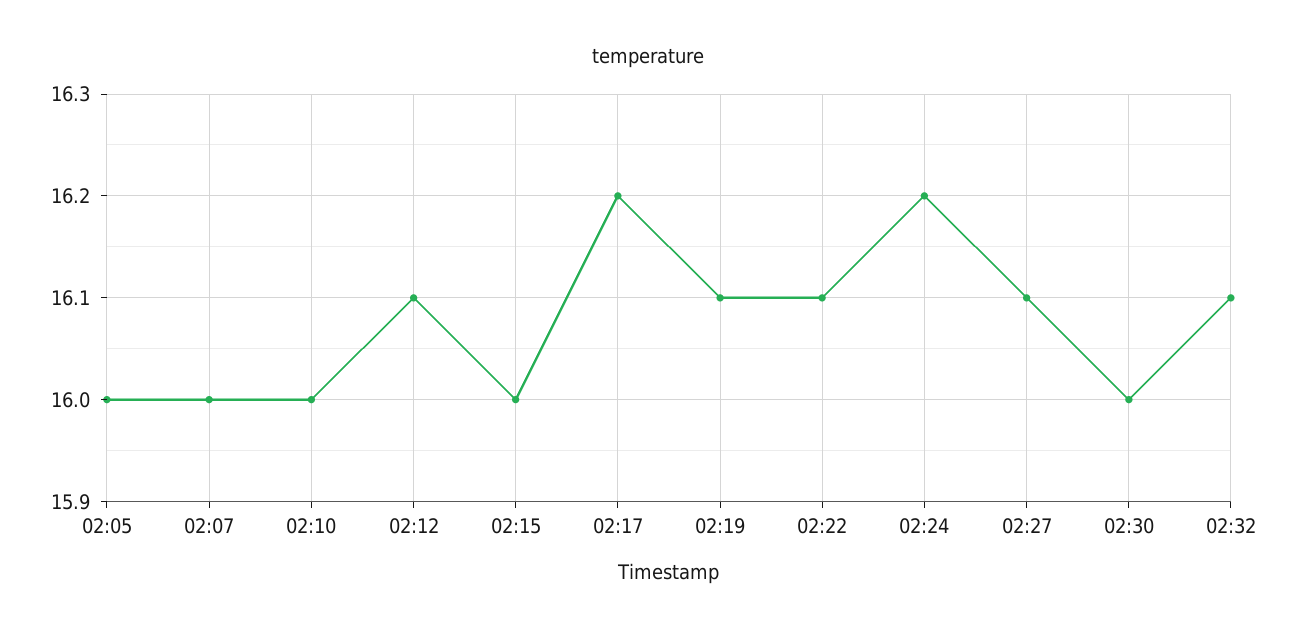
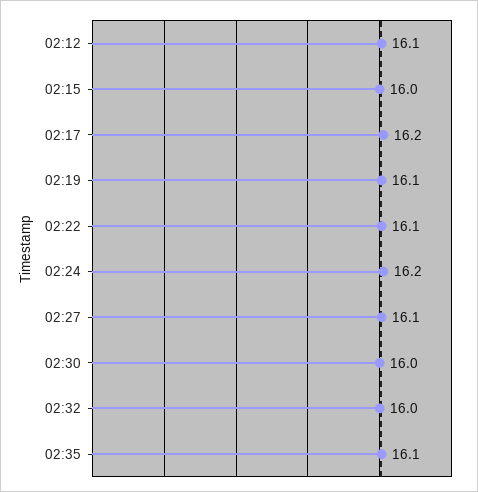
02:05: 16 -> none
02:07: 16 -> none
02:10: 16 -> none
02:32: 16.1 -> 16
02:35: none -> 16.1

